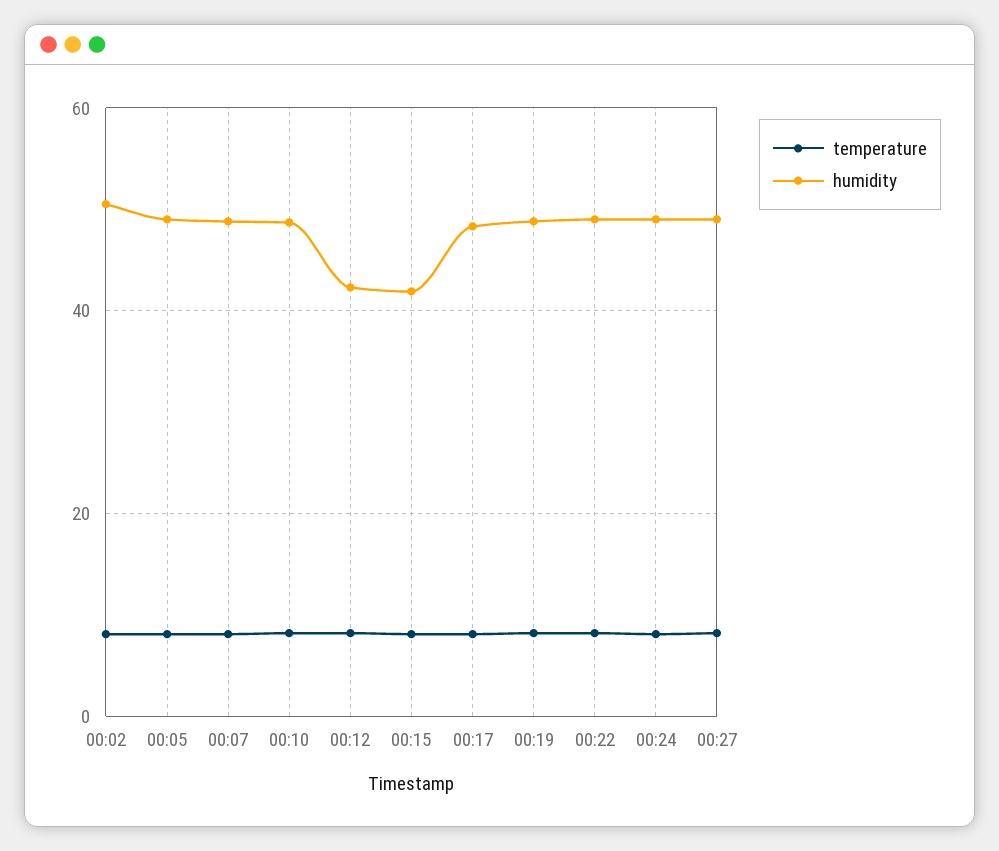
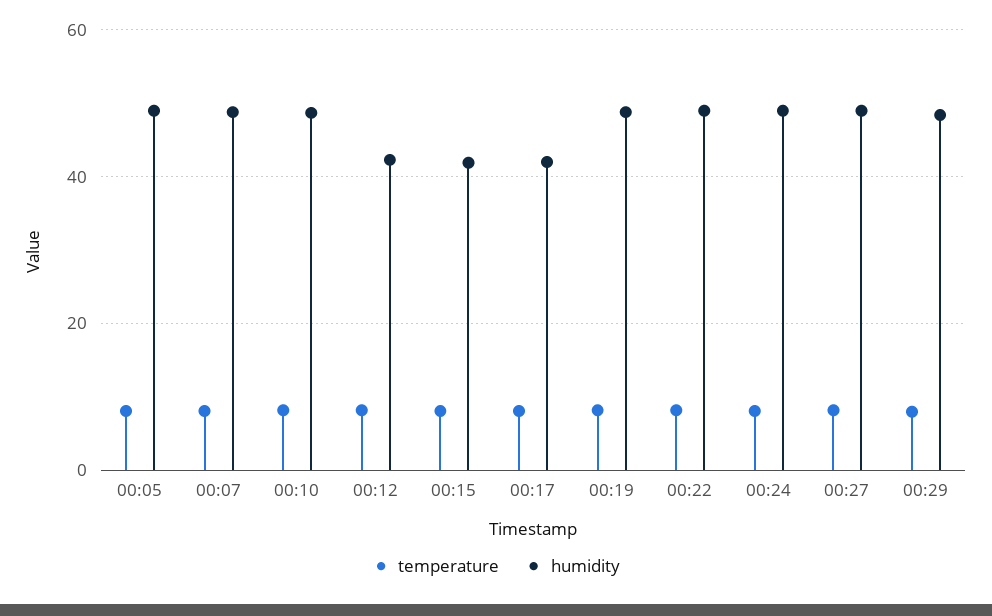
temperature, 00:02: 8 -> none
humidity, 00:02: 50 -> none
humidity, 00:17: 48 -> 42
temperature, 00:29: none -> 8
humidity, 00:29: none -> 48

